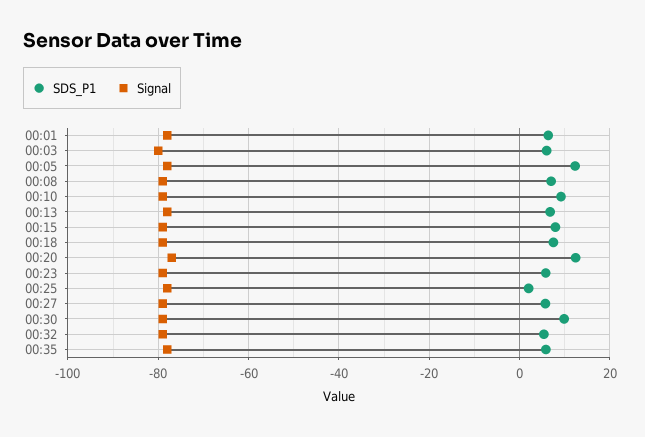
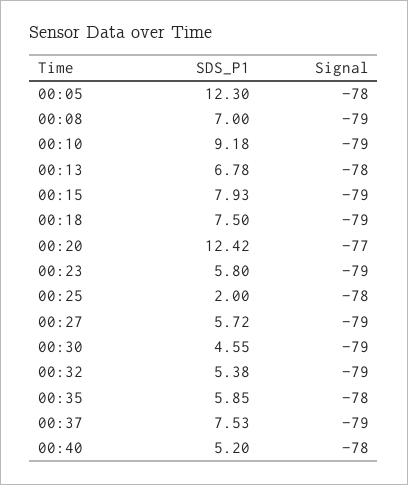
SDS_P1, 00:01: 6 -> none
Signal, 00:01: -78 -> none
SDS_P1, 00:03: 6 -> none
Signal, 00:03: -80 -> none
SDS_P1, 00:30: 10 -> 4.55
SDS_P1, 00:37: none -> 7.53
Signal, 00:37: none -> -79
SDS_P1, 00:40: none -> 5.2
Signal, 00:40: none -> -78

